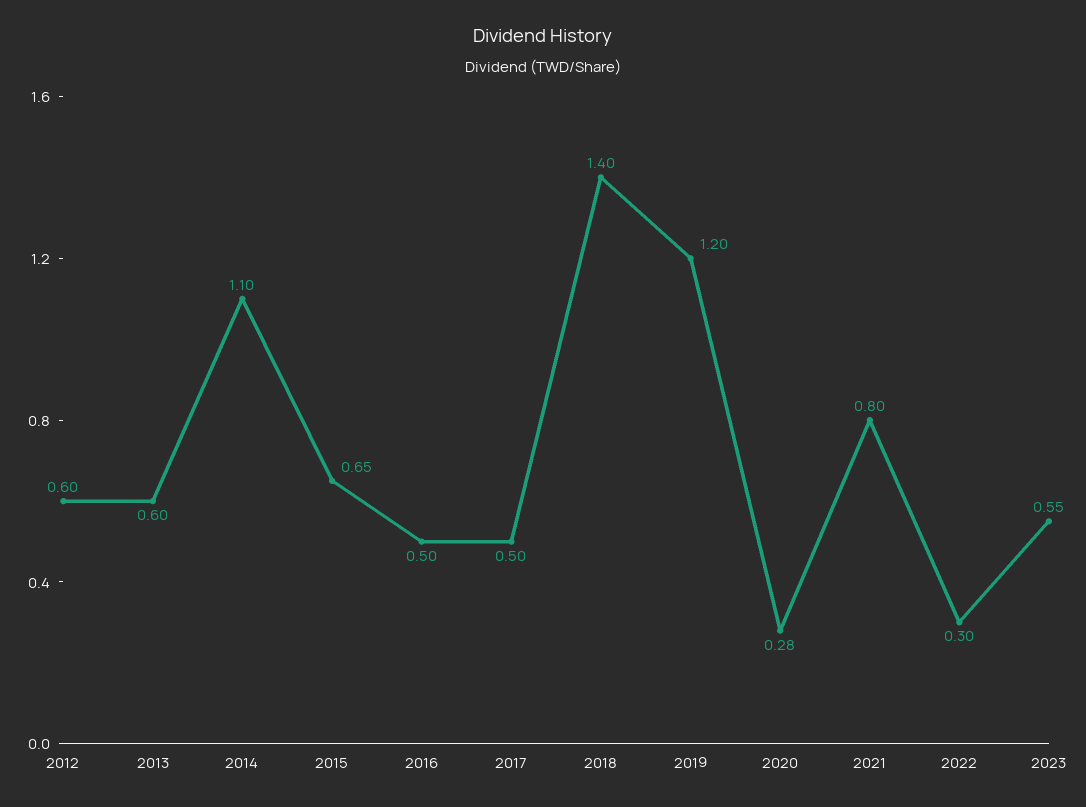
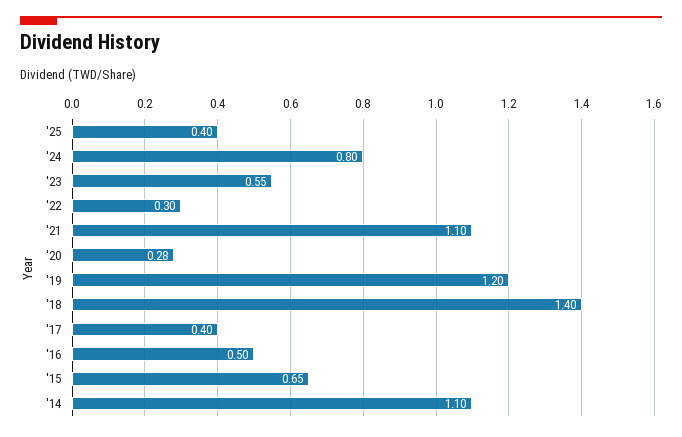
2012: 0.6 -> none
2013: 0.6 -> none
2017: 0.5 -> 0.4
2021: 0.8 -> 1.1
'25: none -> 0.4
'24: none -> 0.8

